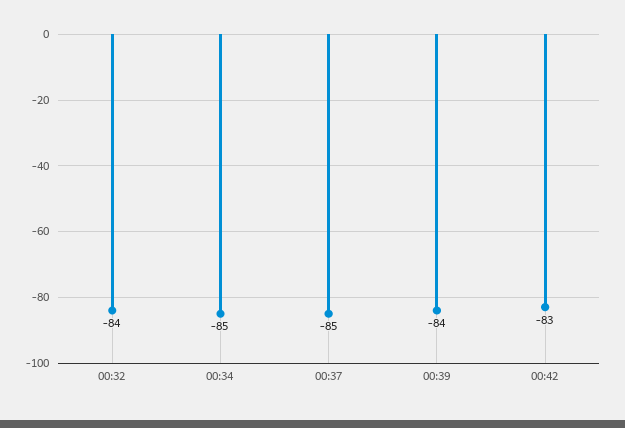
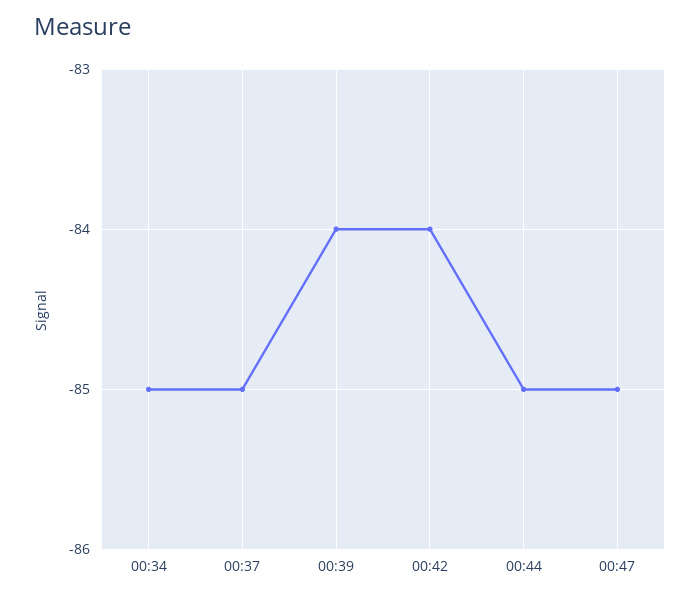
00:32: -84 -> none
00:42: -83 -> -84
00:44: none -> -85
00:47: none -> -85

